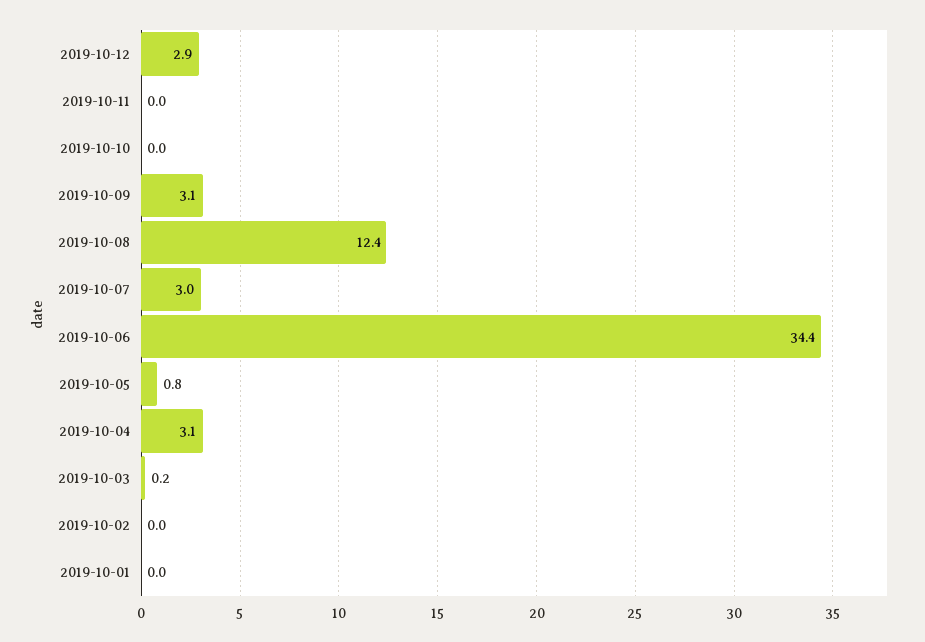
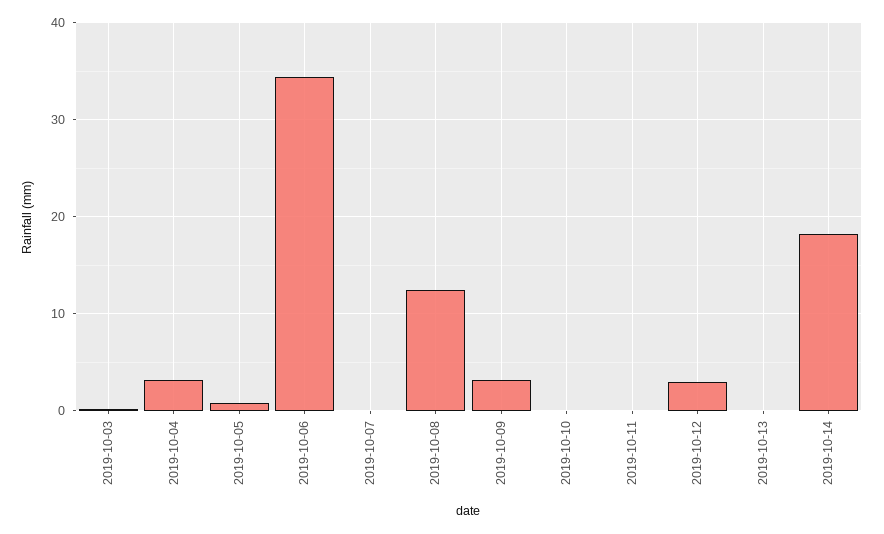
2019-10-07: 3 -> 0
2019-10-02: 0 -> none
2019-10-01: 0 -> none
2019-10-13: none -> 0
2019-10-14: none -> 18

